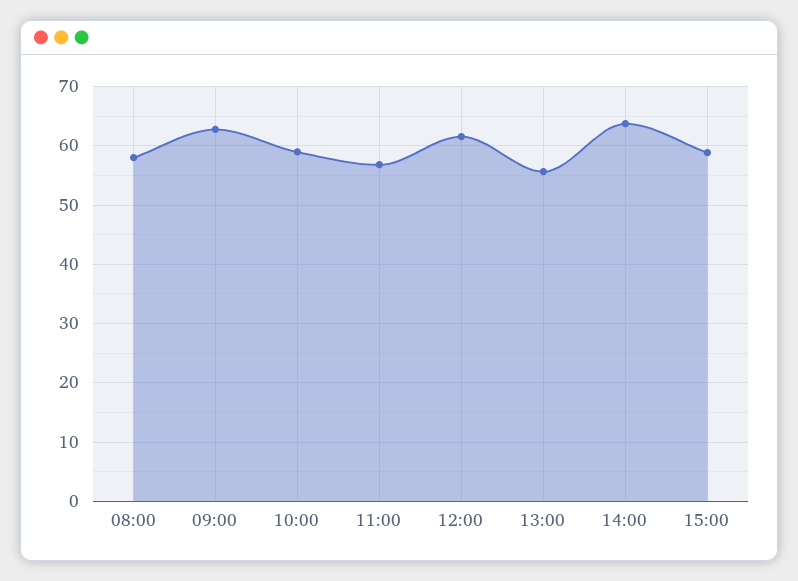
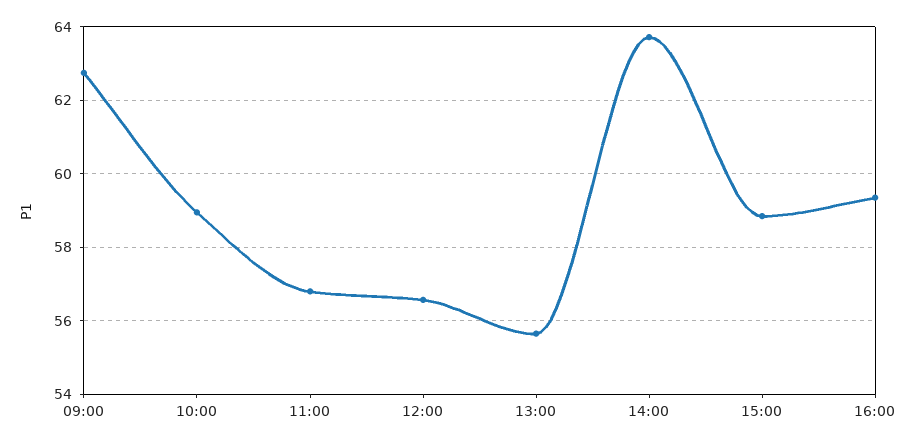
08:00: 58 -> none
12:00: 62 -> 56.6
16:00: none -> 59.4

